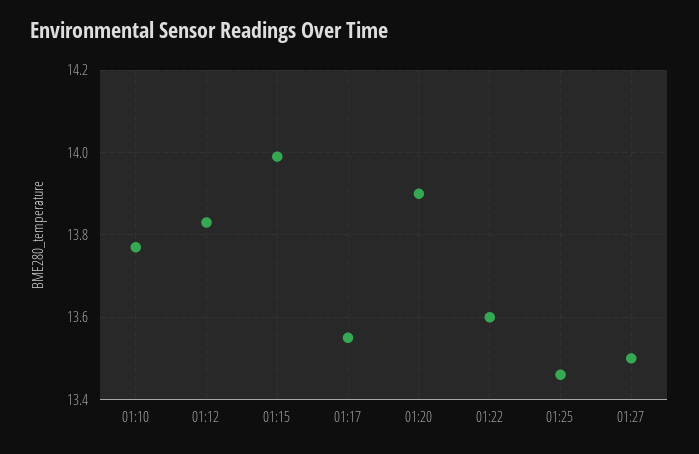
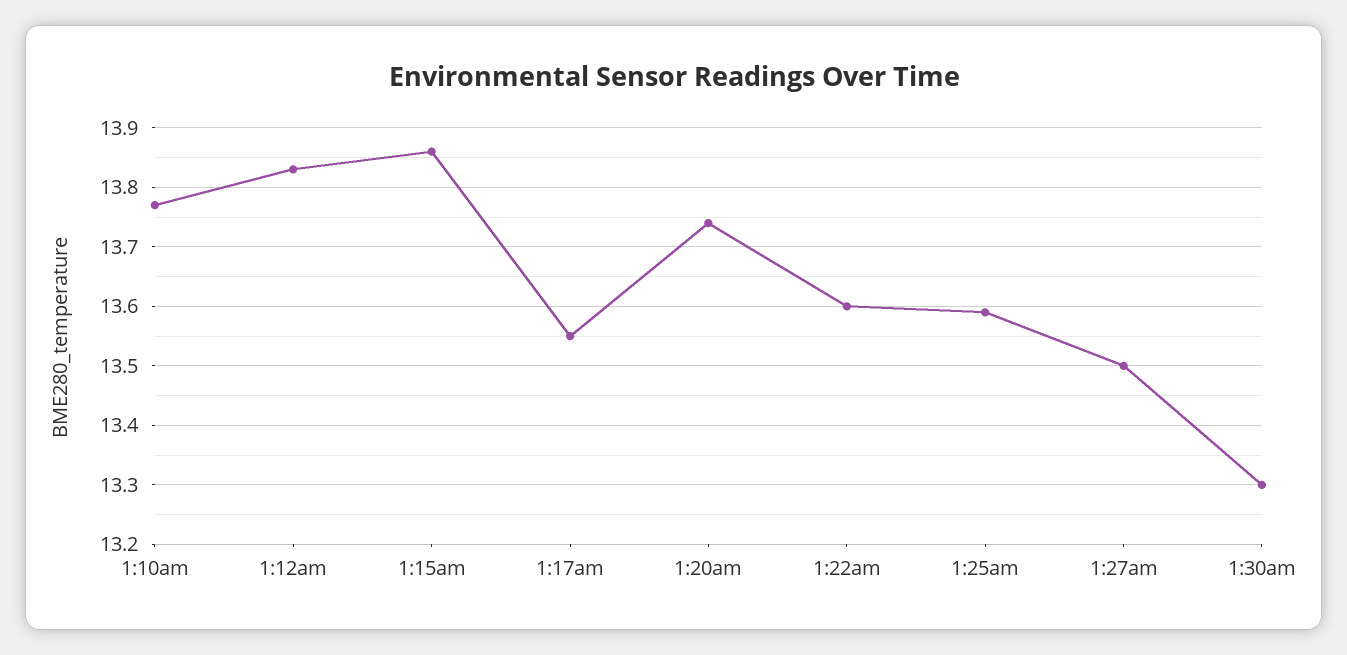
01:15: 14 -> 13.85
01:20: 13.9 -> 13.75
01:25: 13.45 -> 13.6
1:30am: none -> 13.3

